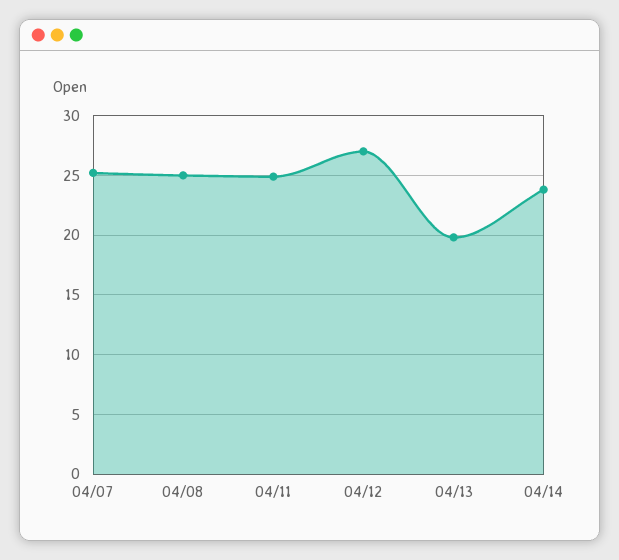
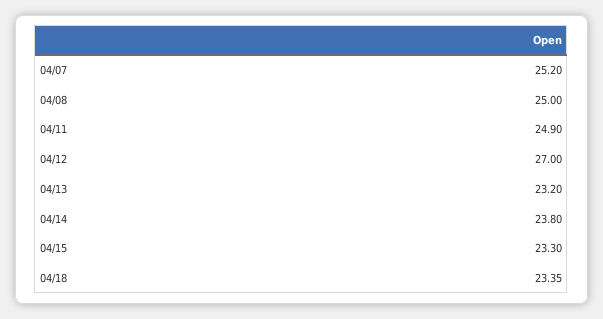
04/13: 20 -> 23.2
04/15: none -> 23.3
04/18: none -> 23.35

